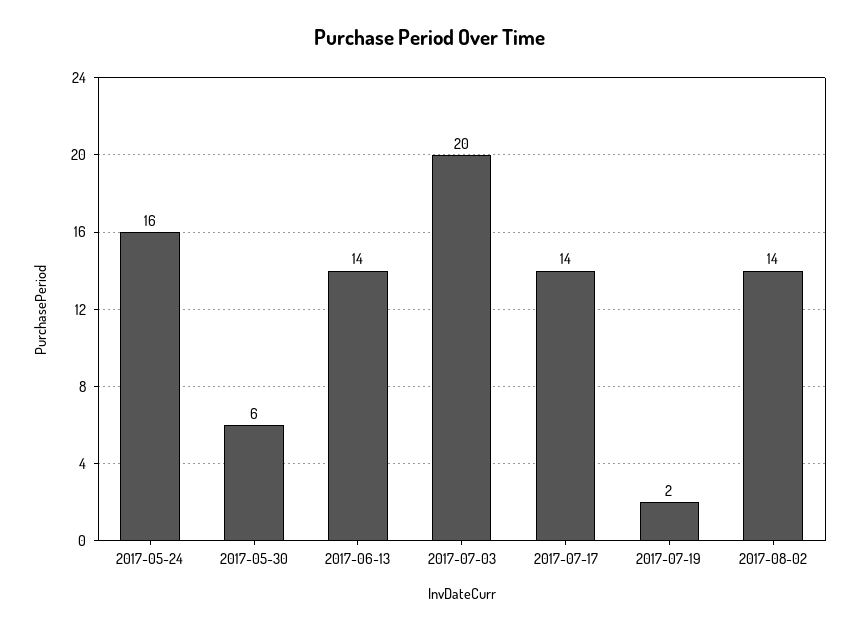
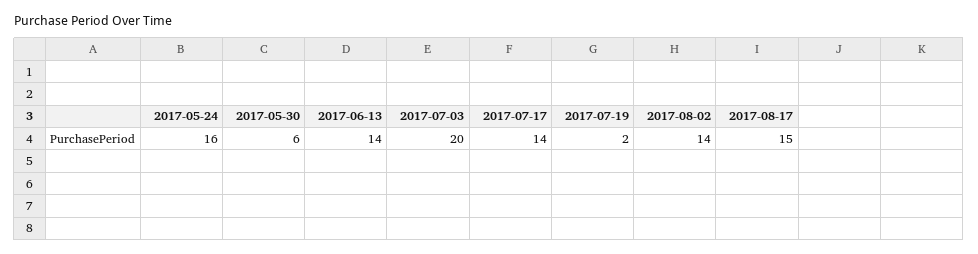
2017-08-17: none -> 15

